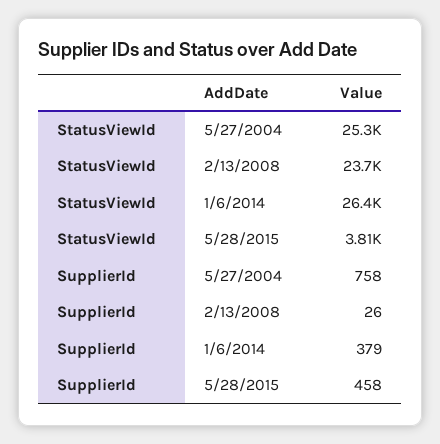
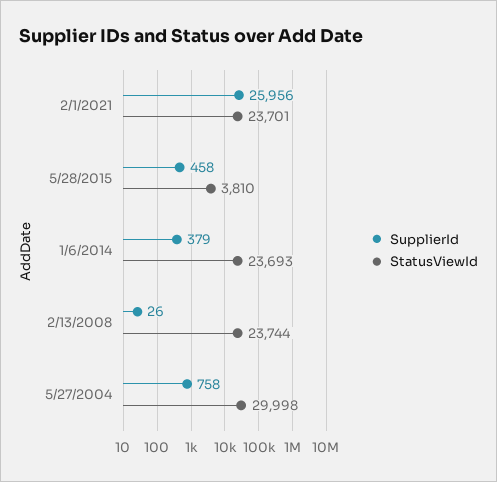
StatusViewId, 5/27/2004: 25300 -> 29998
StatusViewId, 1/6/2014: 26400 -> 23693
SupplierId, 2/1/2021: none -> 25956
StatusViewId, 2/1/2021: none -> 23701

